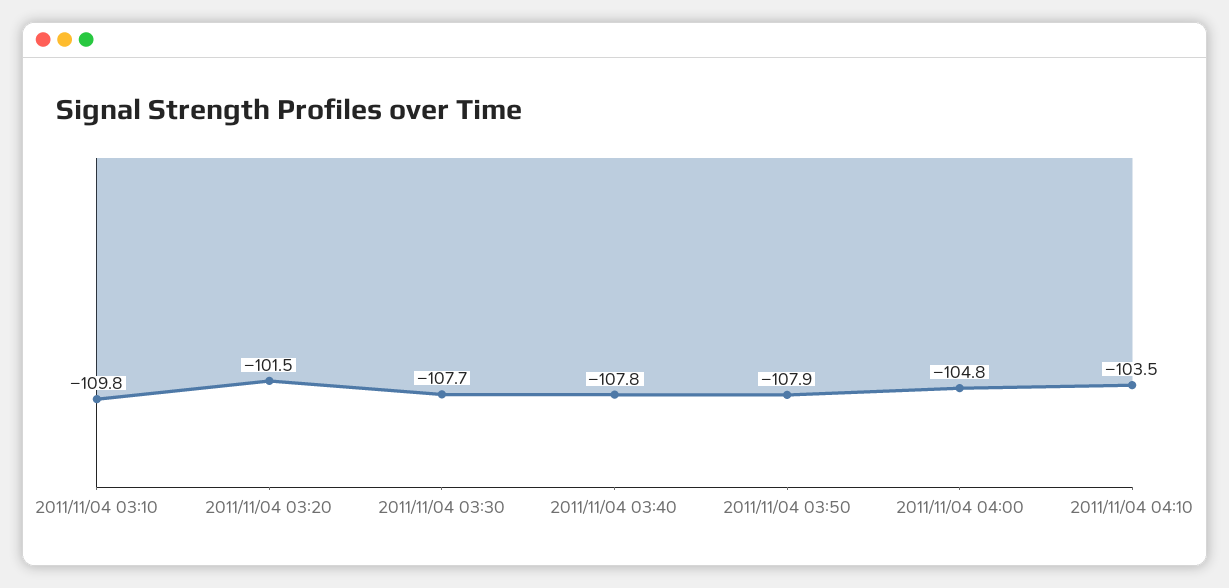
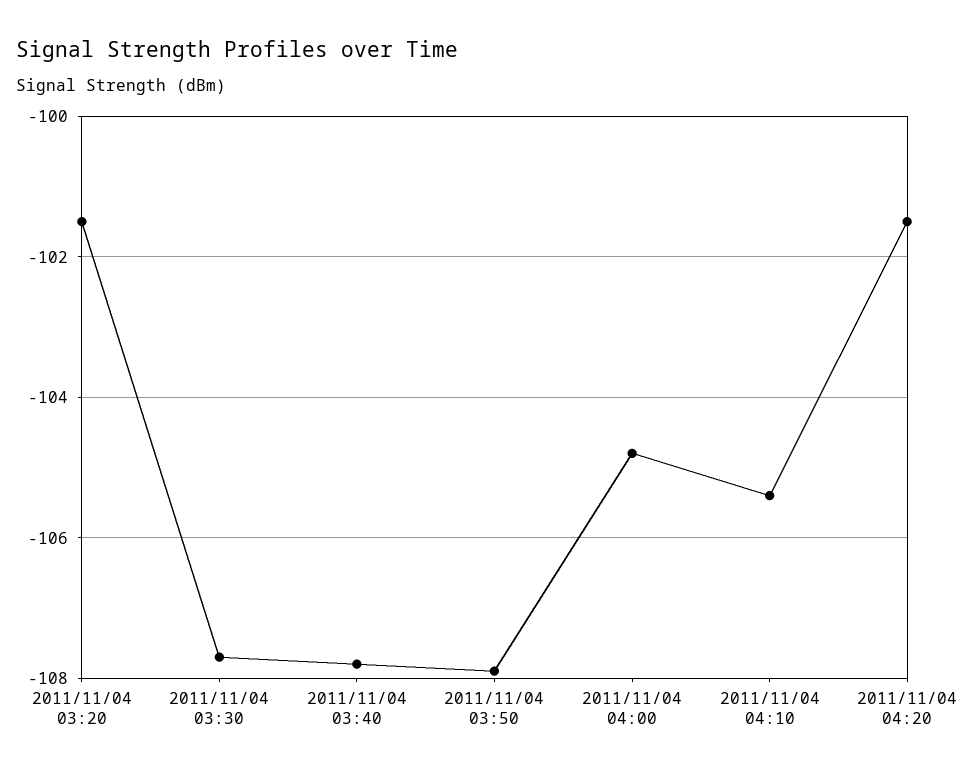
2011/11/04 03:10: -109.8 -> none
2011/11/04 04:10: -103.5 -> -105.5
2011/11/04 04:20: none -> -101.5

